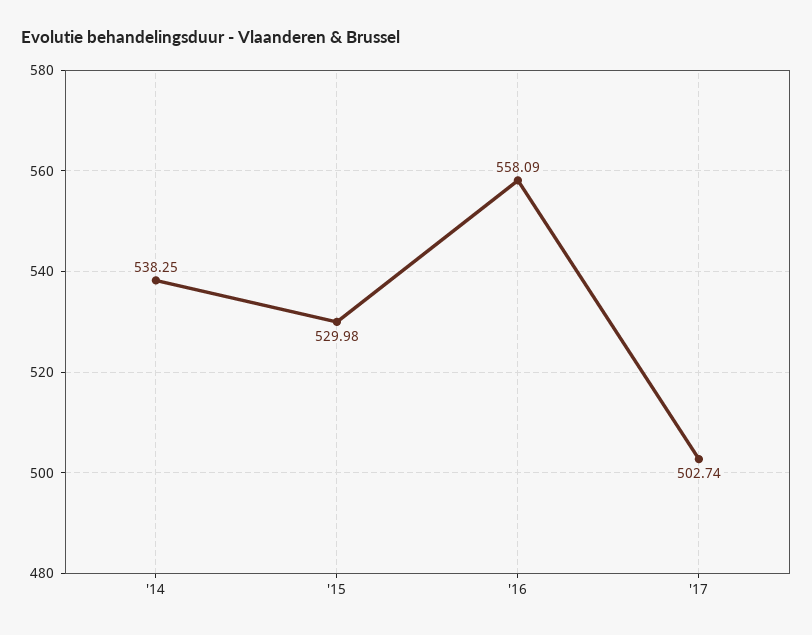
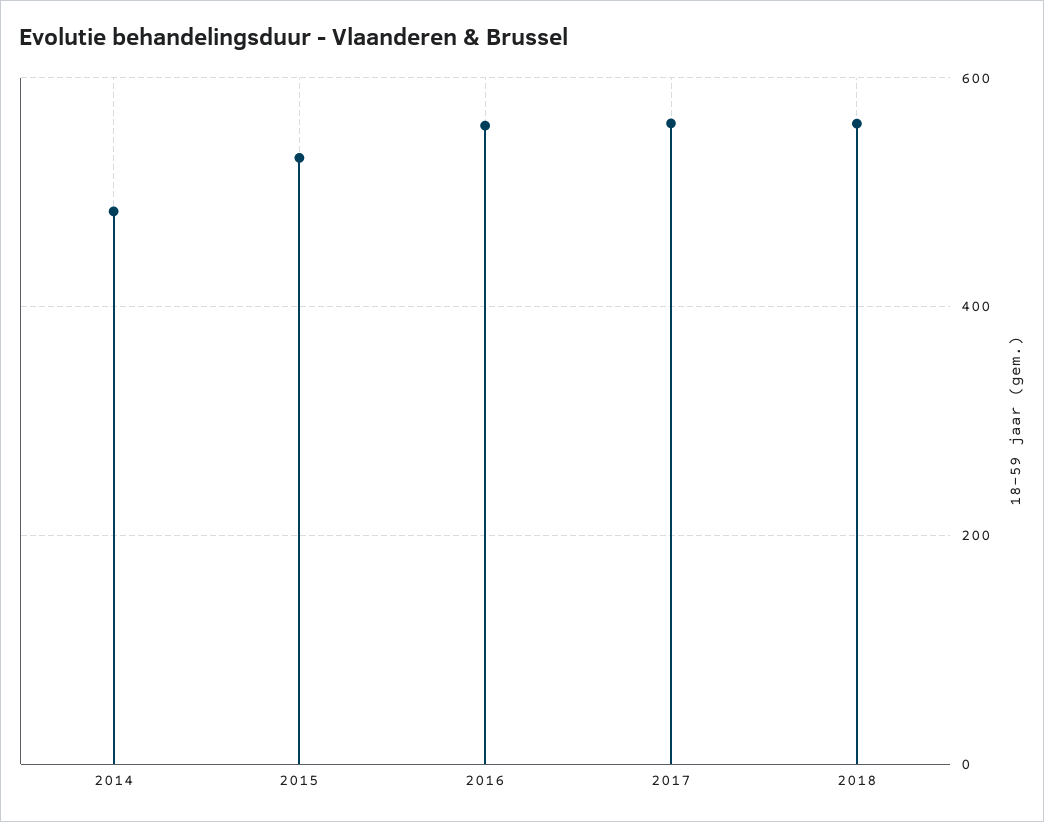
'14: 538.25 -> 480
'17: 502.74 -> 560
2018: none -> 560

